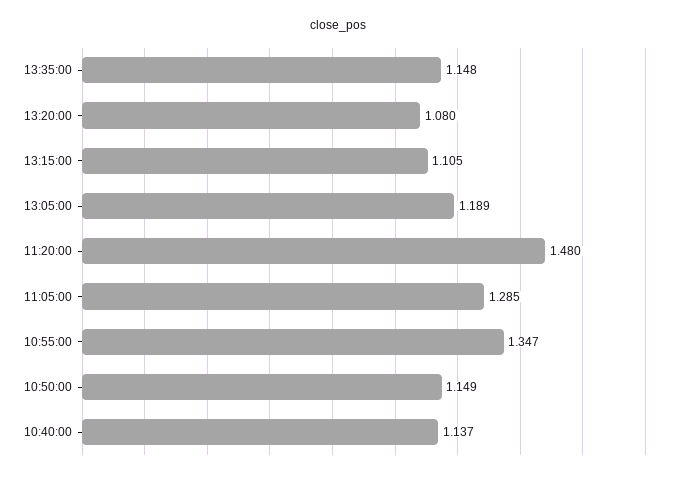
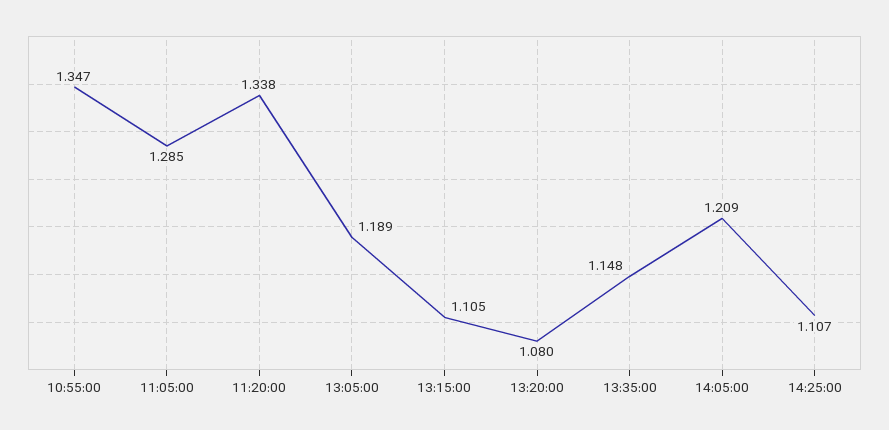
11:20:00: 1.48 -> 1.338
10:50:00: 1.149 -> none
10:40:00: 1.137 -> none
14:05:00: none -> 1.209
14:25:00: none -> 1.107

